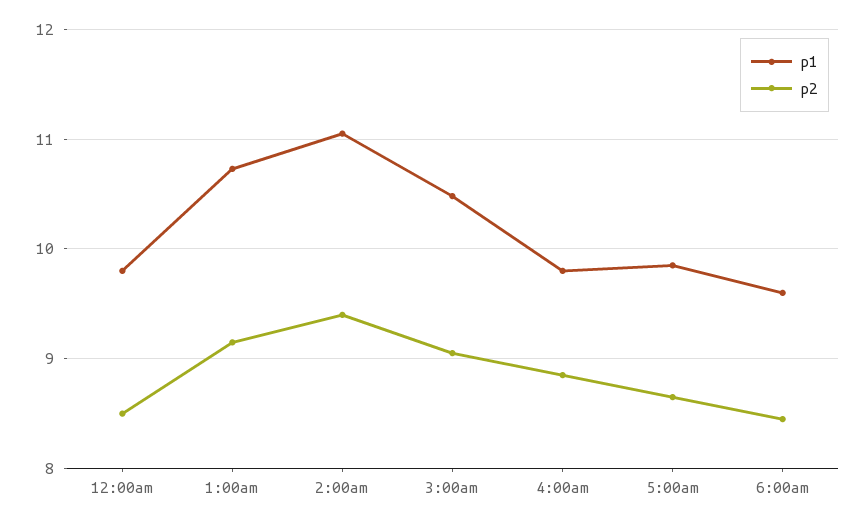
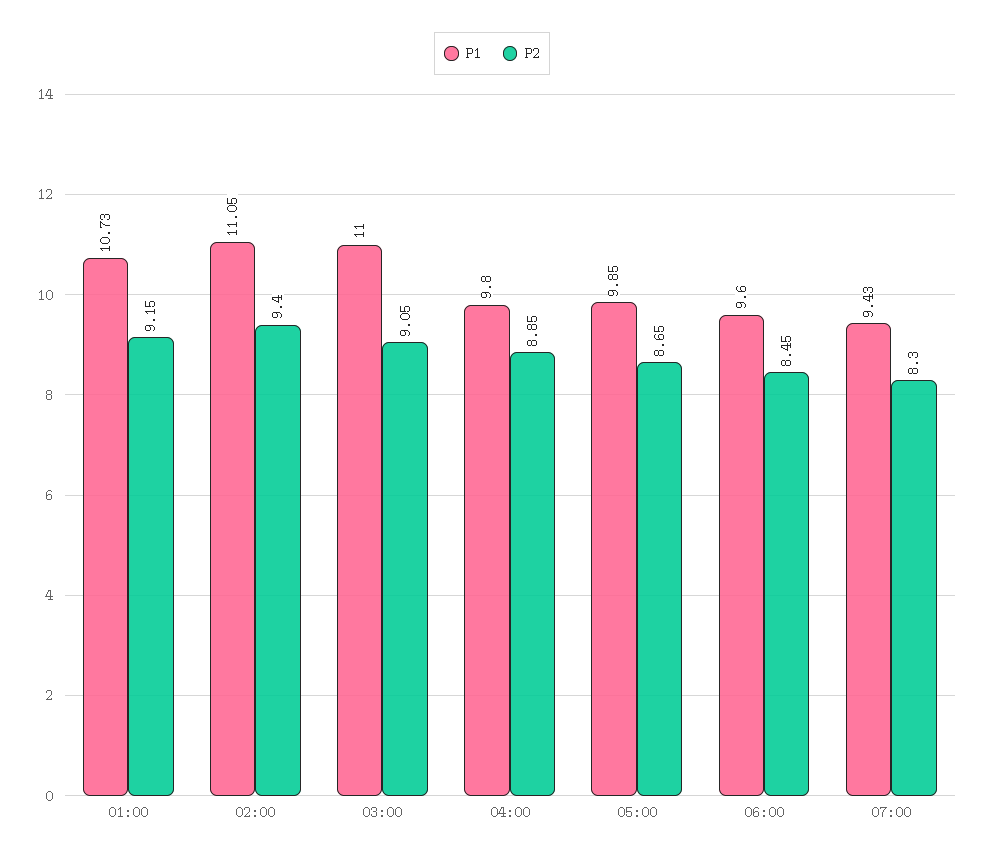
p1, 12:00am: 9.8 -> none
p2, 12:00am: 8.5 -> none
p1, 3:00am: 10.5 -> 11
p1, 07:00: none -> 9.43
p2, 07:00: none -> 8.3

